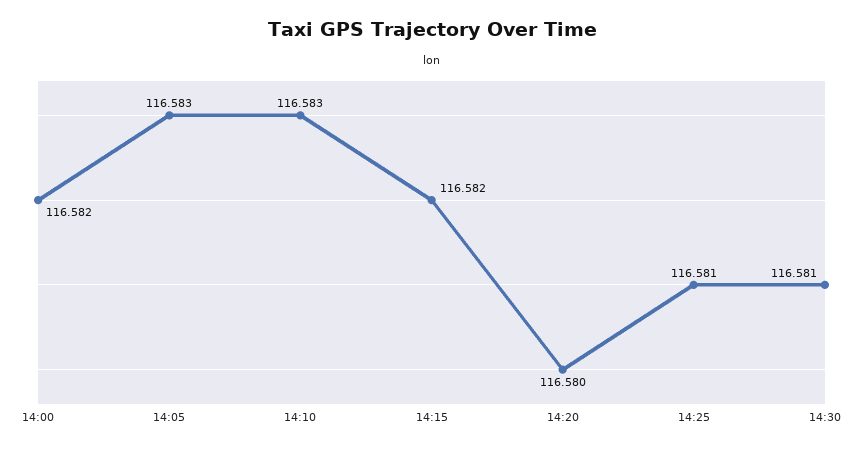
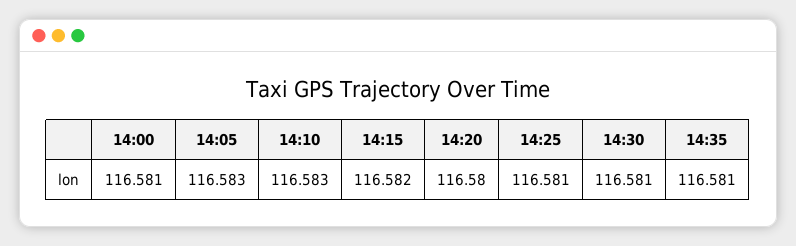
14:00: 116.582 -> 116.581
14:35: none -> 116.581

